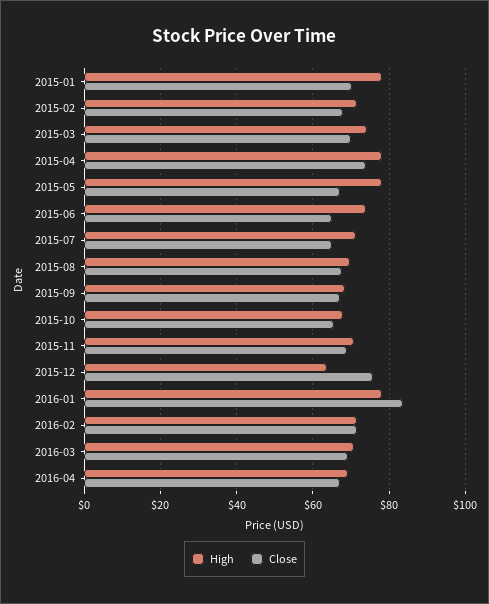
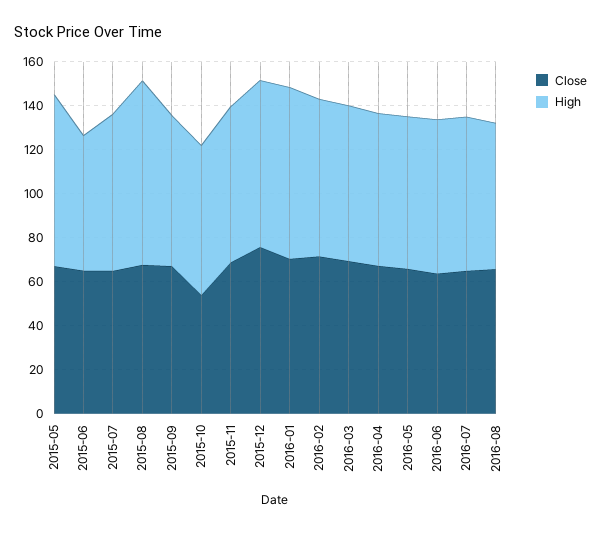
High, 2015-01: 78 -> none
Close, 2015-01: 70 -> none
High, 2015-02: 72 -> none
Close, 2015-02: 68 -> none
High, 2015-03: 74 -> none
Close, 2015-03: 70 -> none
High, 2015-04: 78 -> none
Close, 2015-04: 74 -> none
High, 2015-06: 74 -> 60
High, 2015-08: 70 -> 85
Close, 2015-10: 66 -> 55
High, 2015-12: 64 -> 75
Close, 2016-01: 84 -> 70
Close, 2016-05: none -> 65
High, 2016-05: none -> 70
Close, 2016-06: none -> 65
High, 2016-06: none -> 70
Close, 2016-07: none -> 65
High, 2016-07: none -> 70
Close, 2016-08: none -> 65
High, 2016-08: none -> 65

